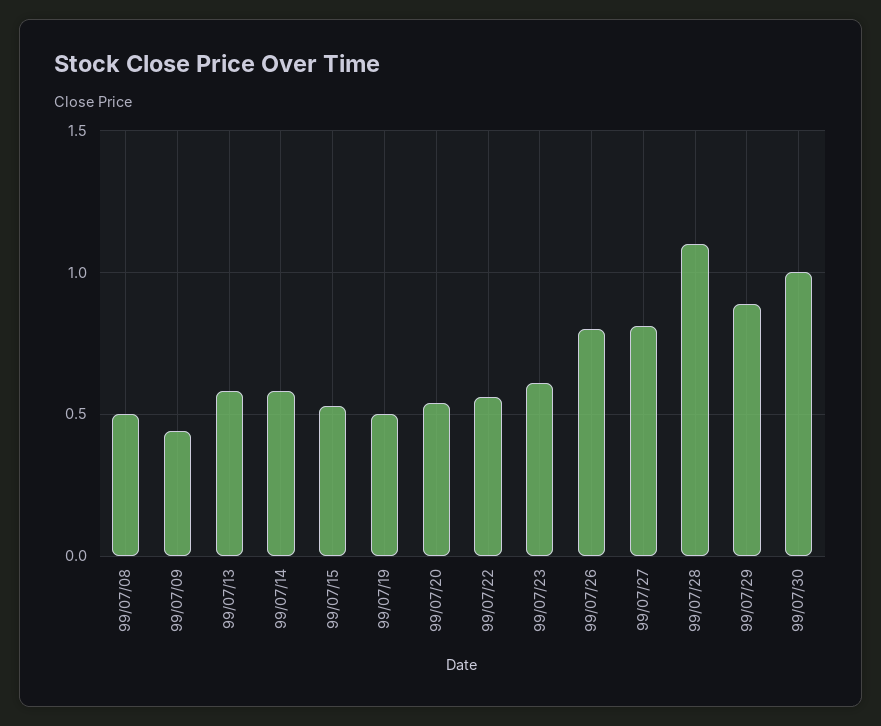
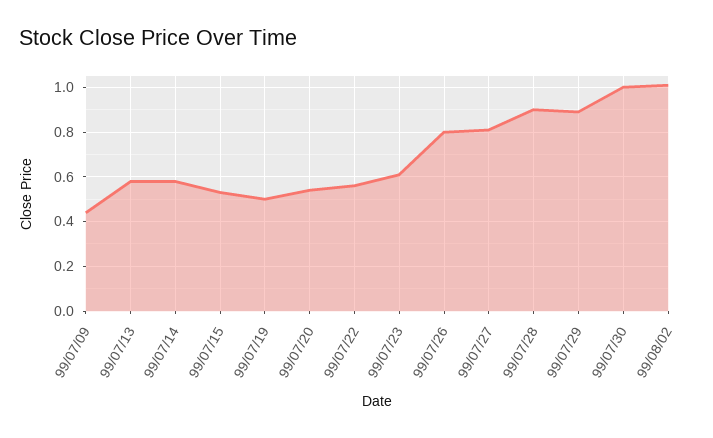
99/07/08: 0.5 -> none
99/07/28: 1.1 -> 0.9
99/08/02: none -> 1

